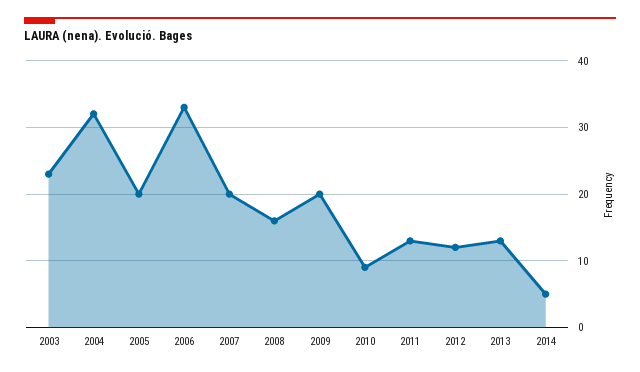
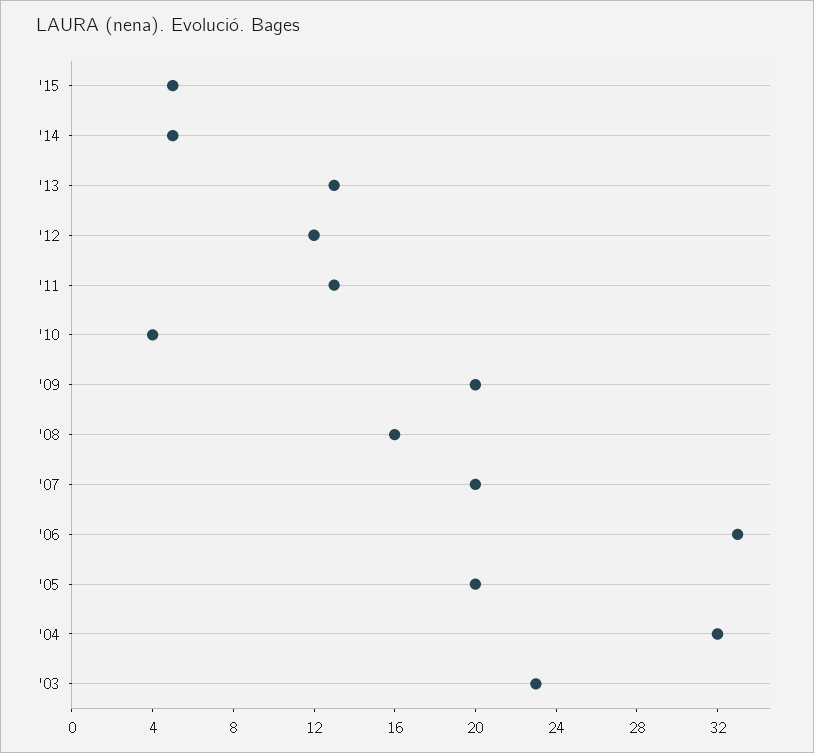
2010: 9 -> 4
'15: none -> 5

